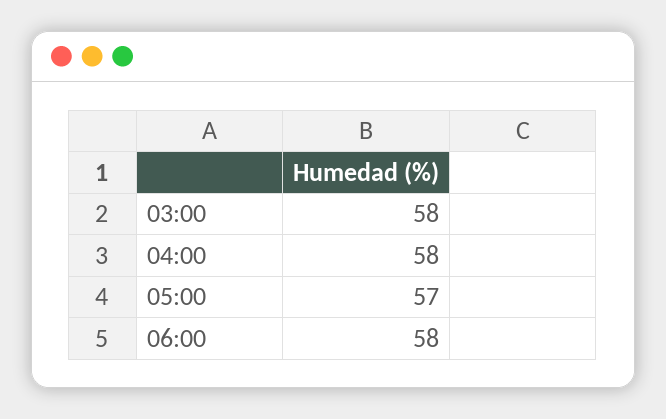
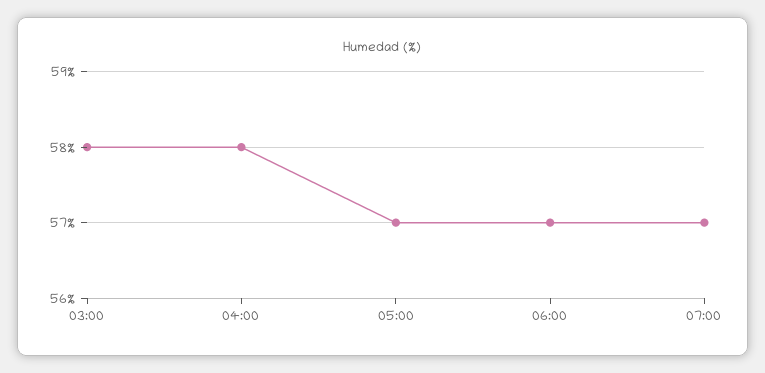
06:00: 58 -> 57
07:00: none -> 57

